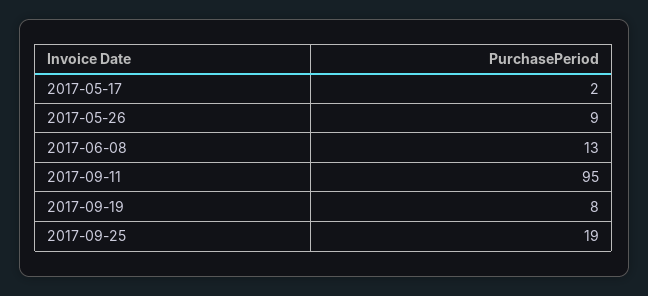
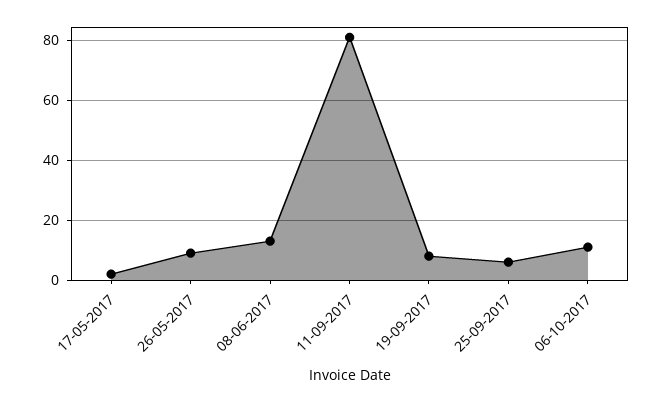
2017-09-11: 95 -> 80
2017-09-25: 19 -> 5
06-10-2017: none -> 10

